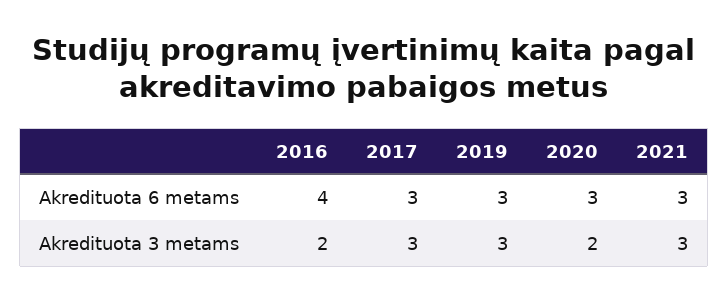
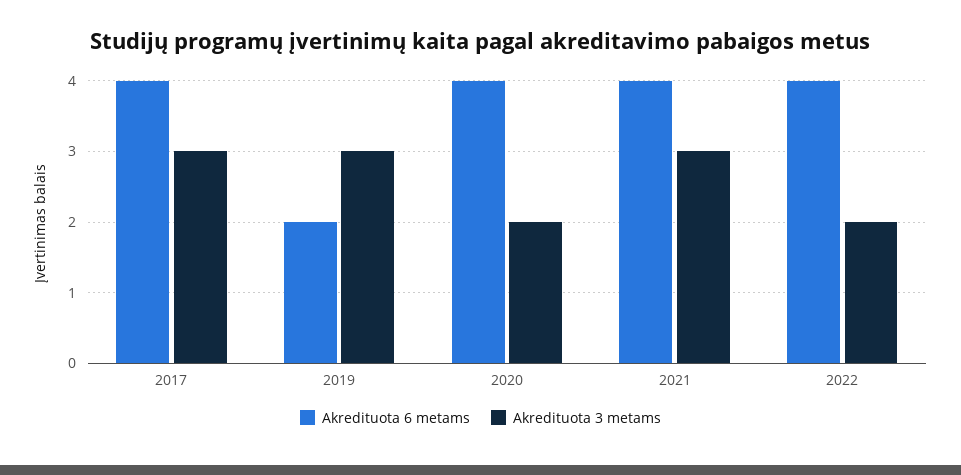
Akredituota 6 metams, 2016: 4 -> none
Akredituota 6 metams, 2017: 3 -> 4
Akredituota 6 metams, 2019: 3 -> 2
Akredituota 6 metams, 2020: 3 -> 4
Akredituota 6 metams, 2021: 3 -> 4
Akredituota 3 metams, 2016: 2 -> none
Akredituota 6 metams, 2022: none -> 4
Akredituota 3 metams, 2022: none -> 2

